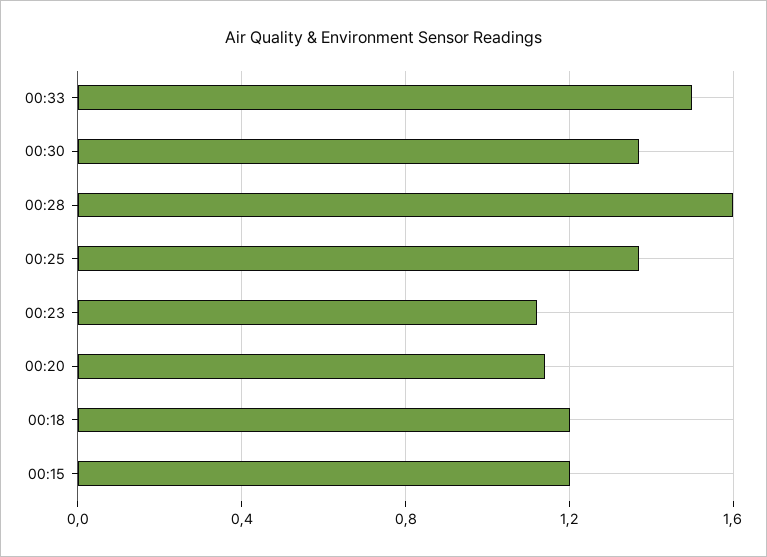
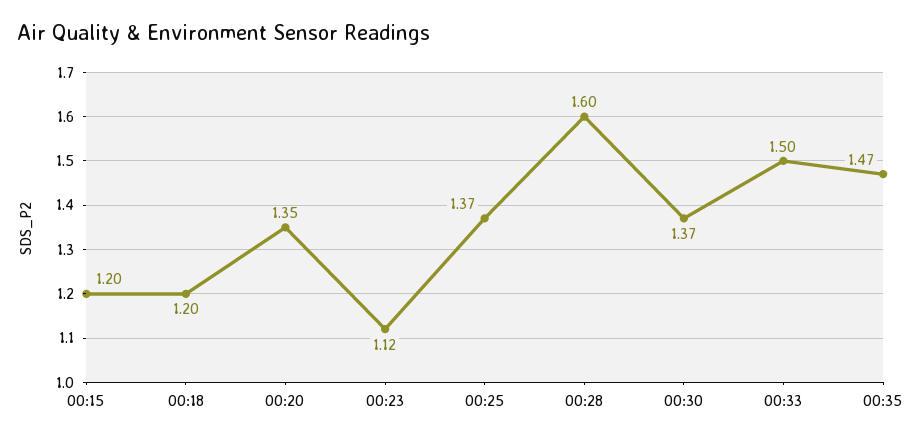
00:20: 1.15 -> 1.35
00:35: none -> 1.47

